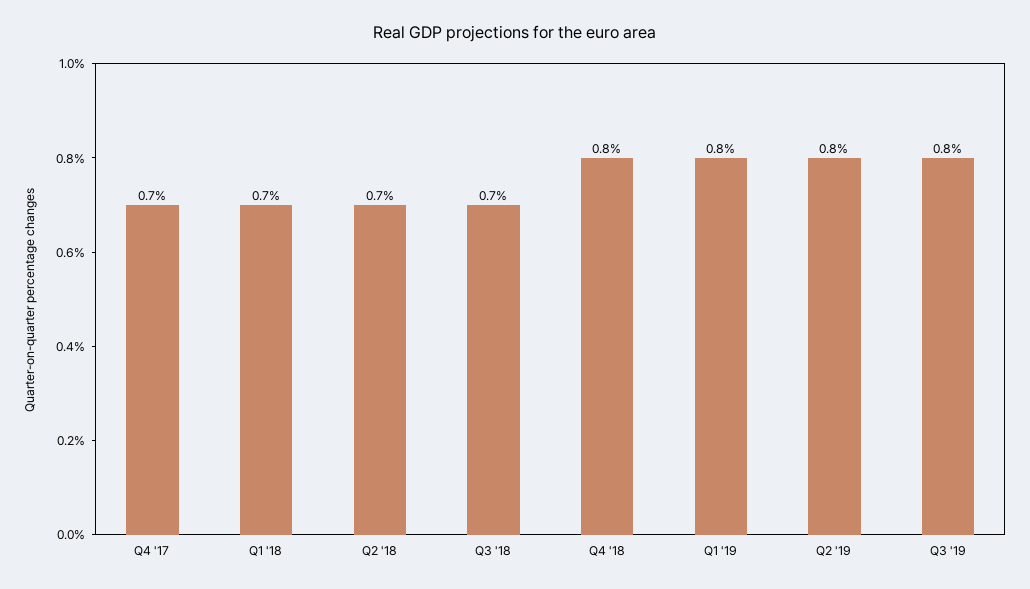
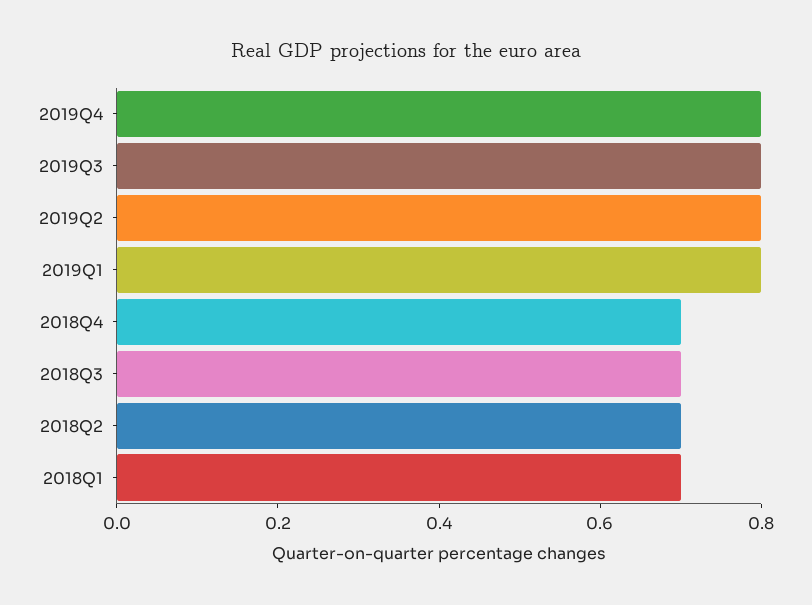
Q4 '17: 0.7 -> none
Q4 '18: 0.8 -> 0.7
2019Q4: none -> 0.8

